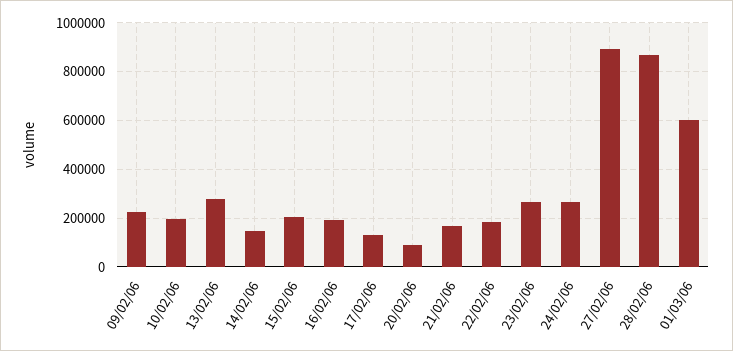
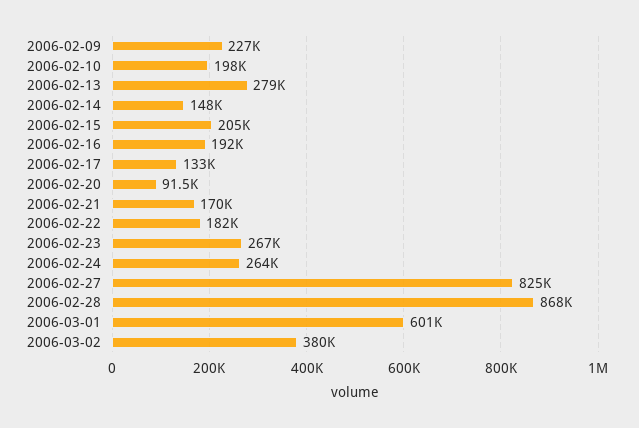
27/02/06: 900000 -> 825000
2006-03-02: none -> 380000

